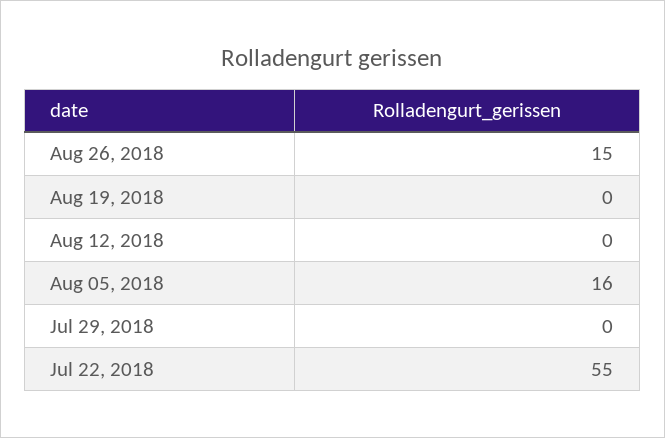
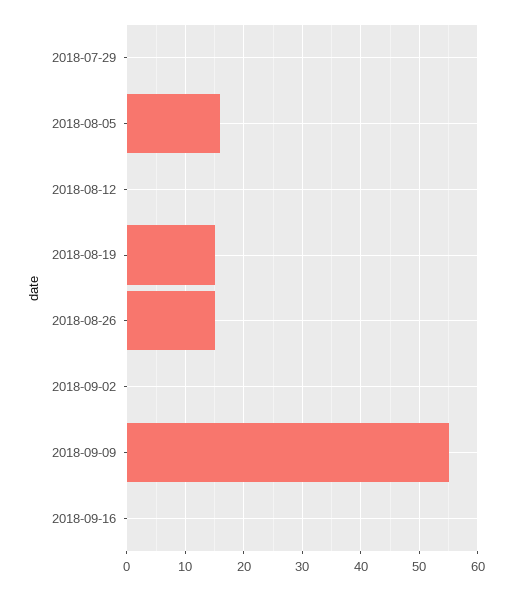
Aug 19, 2018: 0 -> 15
Jul 22, 2018: 55 -> none
2018-09-02: none -> 0
2018-09-09: none -> 55
2018-09-16: none -> 0

